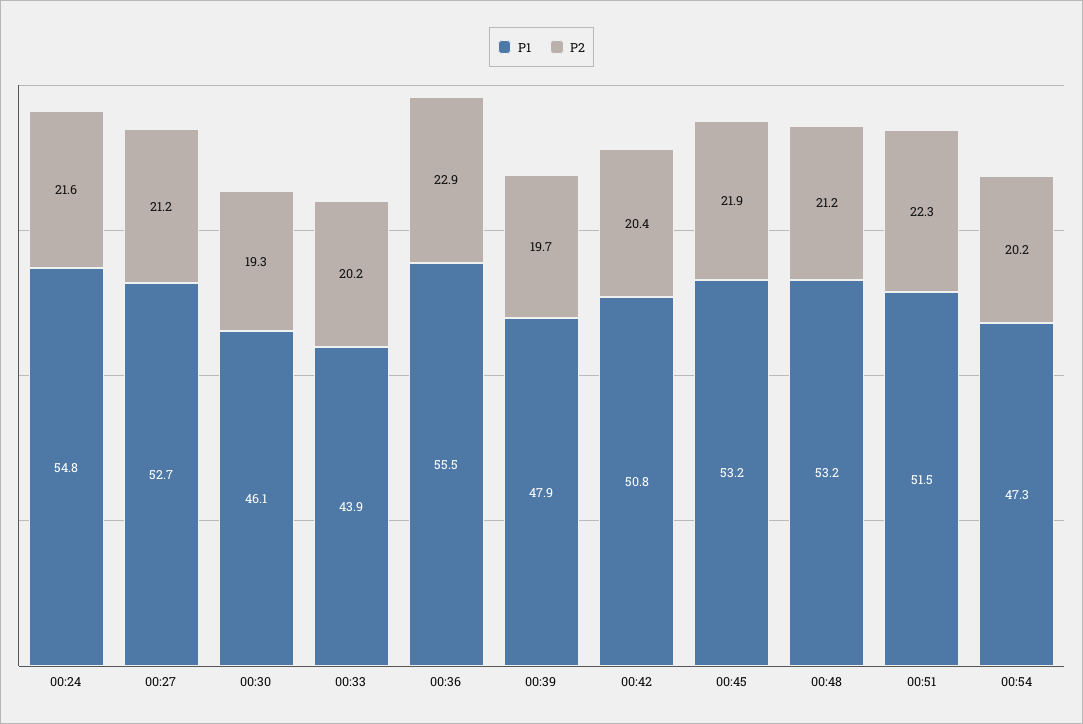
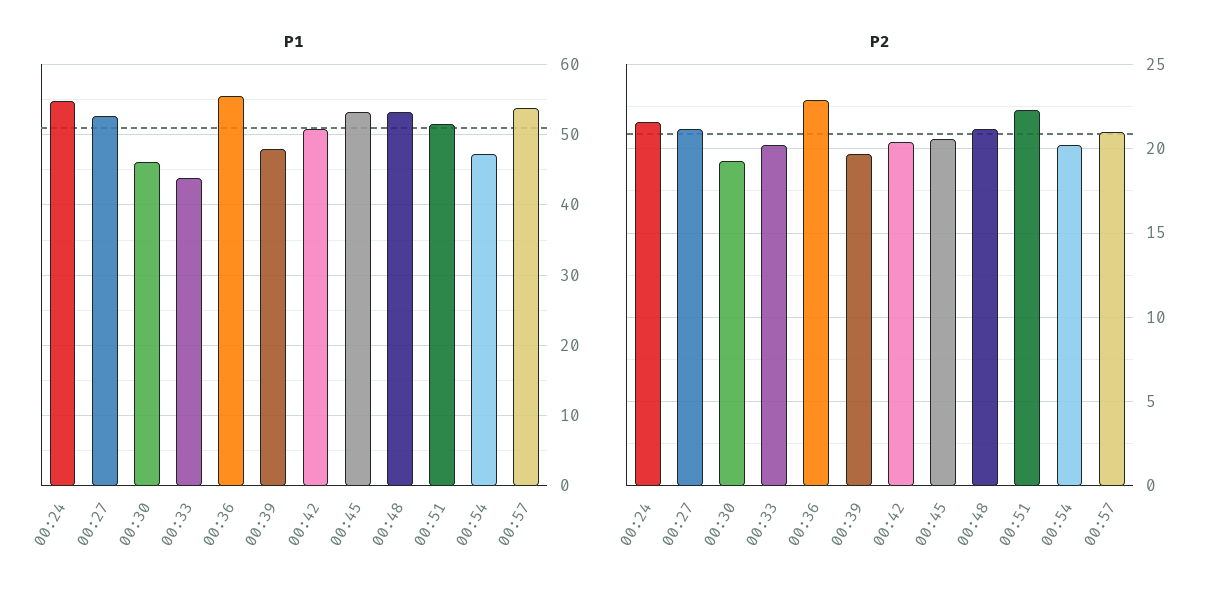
P2, 00:45: 21.9 -> 20.5
P1, 00:57: none -> 54
P2, 00:57: none -> 21

